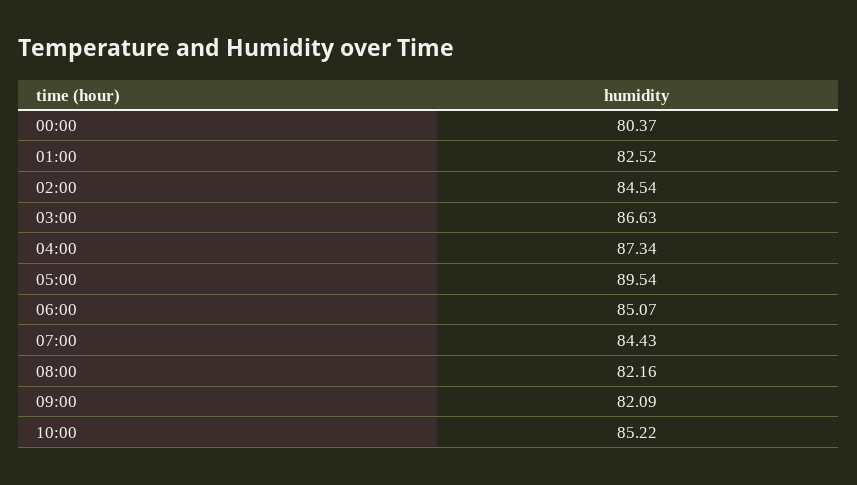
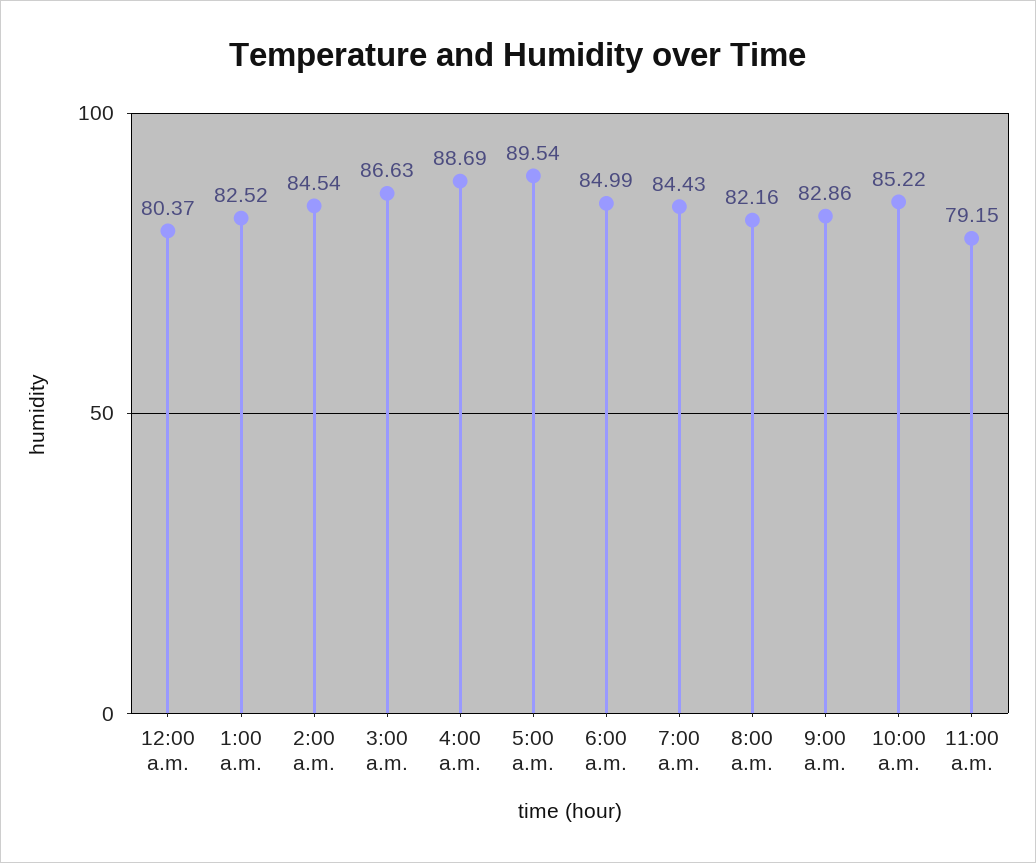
04:00: 87.34 -> 88.69
06:00: 85.07 -> 84.99
09:00: 82.09 -> 82.86
11:00 a.m.: none -> 79.15

